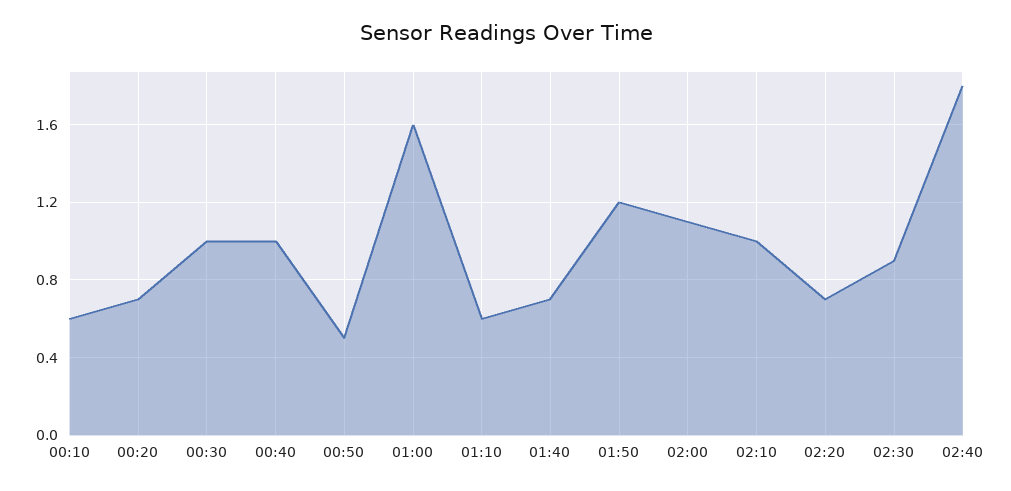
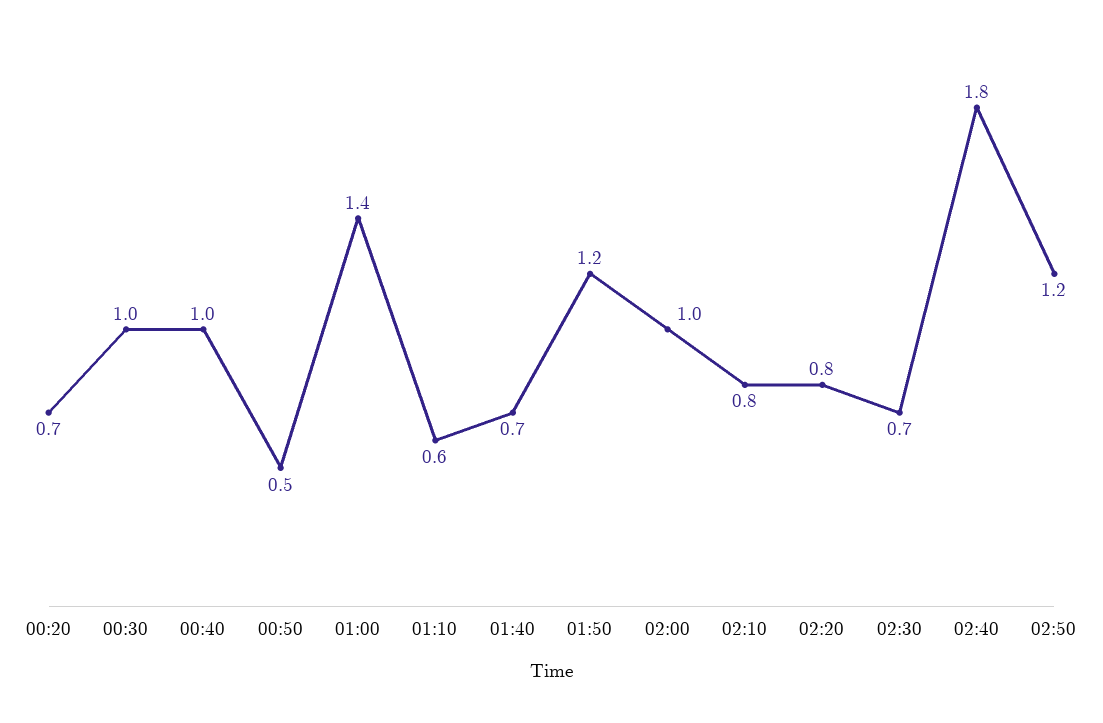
00:10: 0.6 -> none
01:00: 1.6 -> 1.4
02:00: 1.1 -> 1
02:10: 1 -> 0.8
02:20: 0.7 -> 0.8
02:30: 0.9 -> 0.7
02:50: none -> 1.2

